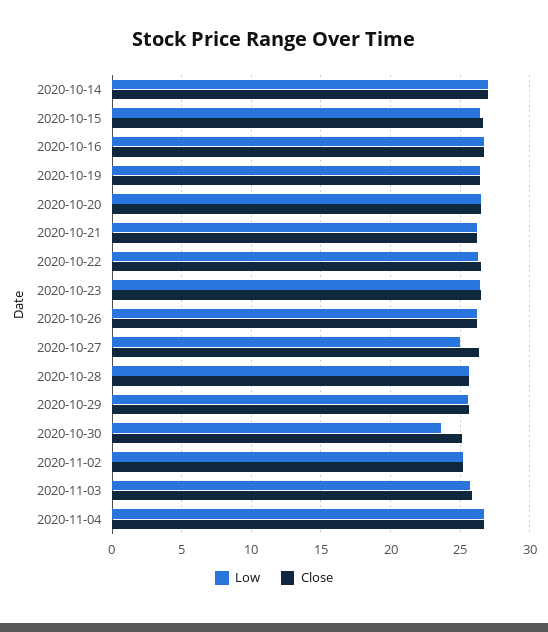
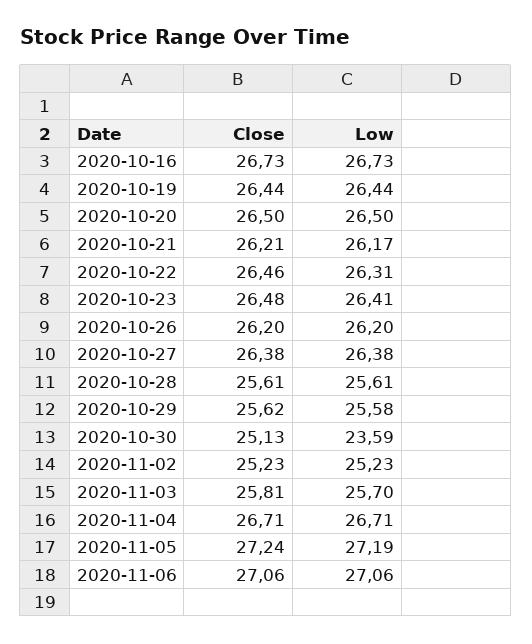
Low, 2020-10-14: 27 -> none
Close, 2020-10-14: 27 -> none
Low, 2020-10-15: 26.5 -> none
Close, 2020-10-15: 26.5 -> none
Low, 2020-10-27: 25 -> 26.38
Close, 2020-11-05: none -> 27.24
Low, 2020-11-05: none -> 27.19
Close, 2020-11-06: none -> 27.06
Low, 2020-11-06: none -> 27.06

